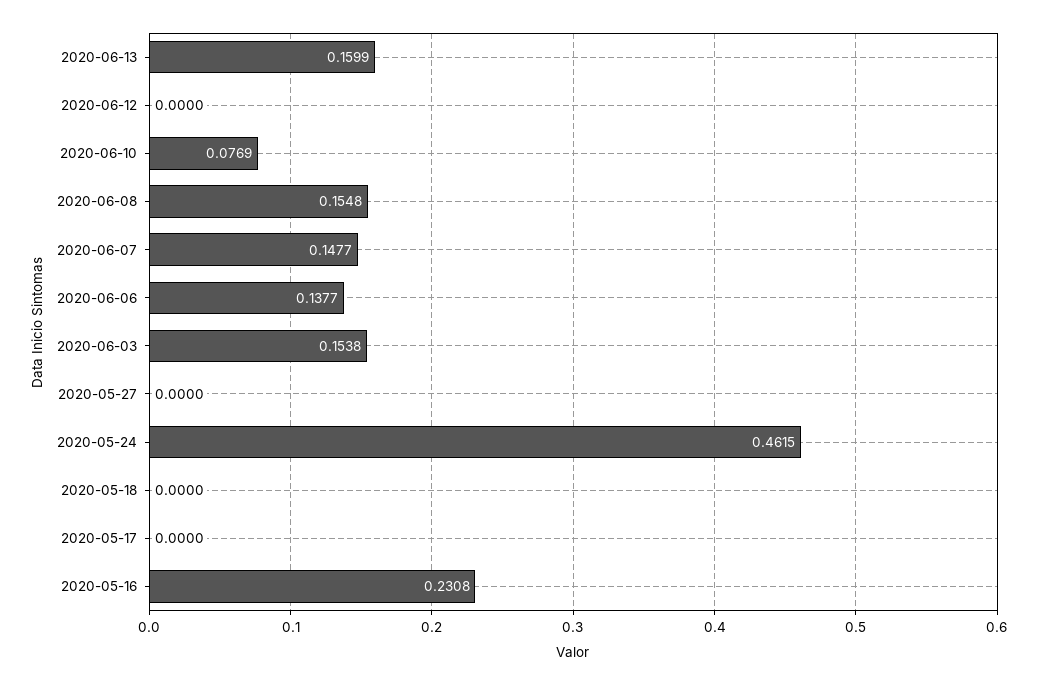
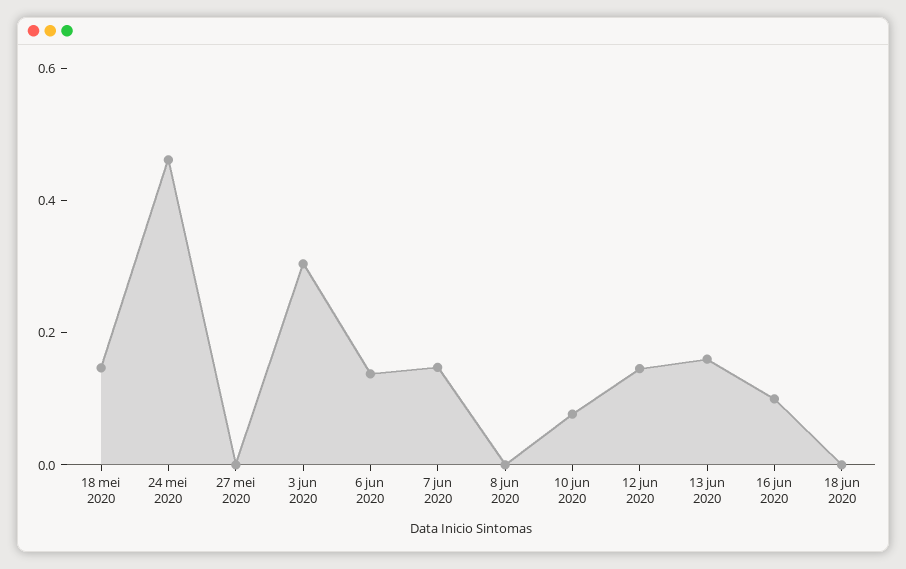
2020-06-12: 0 -> 0.15
2020-06-08: 0.1548 -> 0
2020-06-03: 0.1538 -> 0.3
2020-05-18: 0 -> 0.15
2020-05-17: 0 -> none
2020-05-16: 0.2308 -> none
16 jun 2020: none -> 0.1
18 jun 2020: none -> 0

